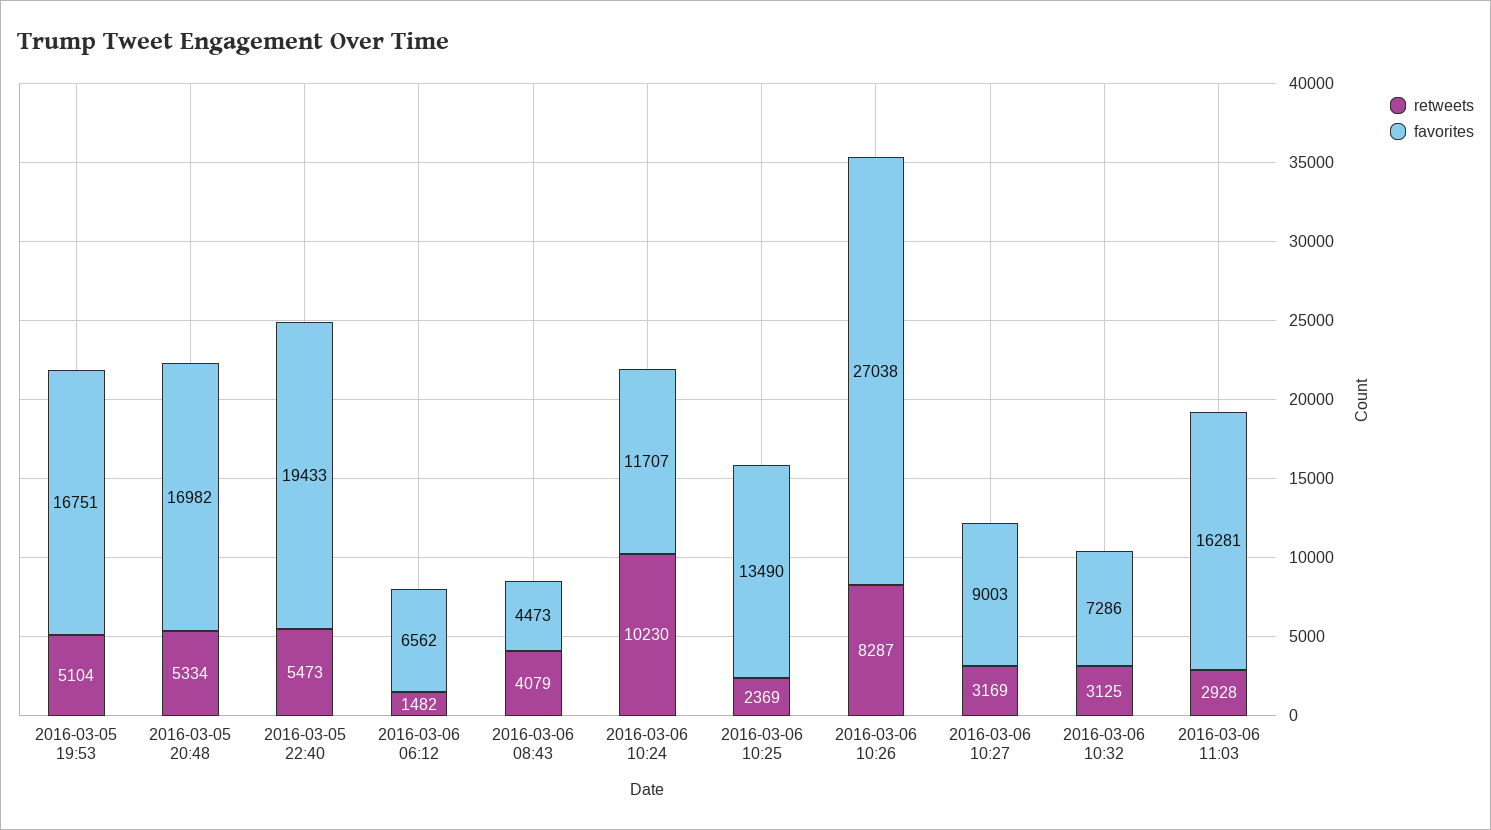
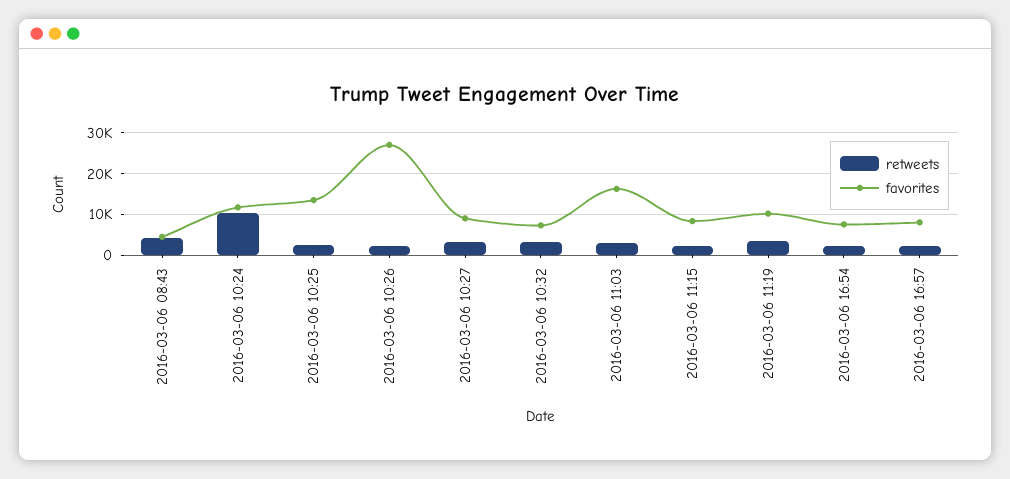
retweets, 2016-03-05 19:53: 5104 -> none
favorites, 2016-03-05 19:53: 16751 -> none
retweets, 2016-03-05 20:48: 5334 -> none
favorites, 2016-03-05 20:48: 16982 -> none
retweets, 2016-03-05 22:40: 5473 -> none
favorites, 2016-03-05 22:40: 19433 -> none
retweets, 2016-03-06 06:12: 1482 -> none
favorites, 2016-03-06 06:12: 6562 -> none
retweets, 2016-03-06 10:26: 8287 -> 2000
retweets, 2016-03-06 11:15: none -> 2000
favorites, 2016-03-06 11:15: none -> 8000
retweets, 2016-03-06 11:19: none -> 4000
favorites, 2016-03-06 11:19: none -> 10000
retweets, 2016-03-06 16:54: none -> 2000
favorites, 2016-03-06 16:54: none -> 8000
retweets, 2016-03-06 16:57: none -> 2000
favorites, 2016-03-06 16:57: none -> 8000

